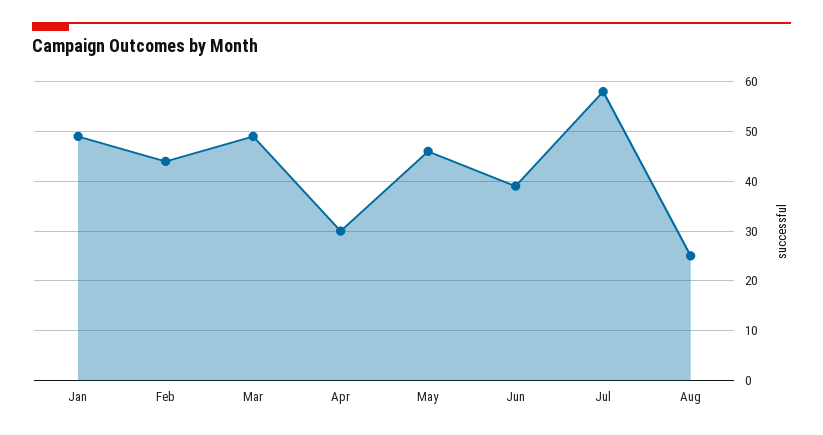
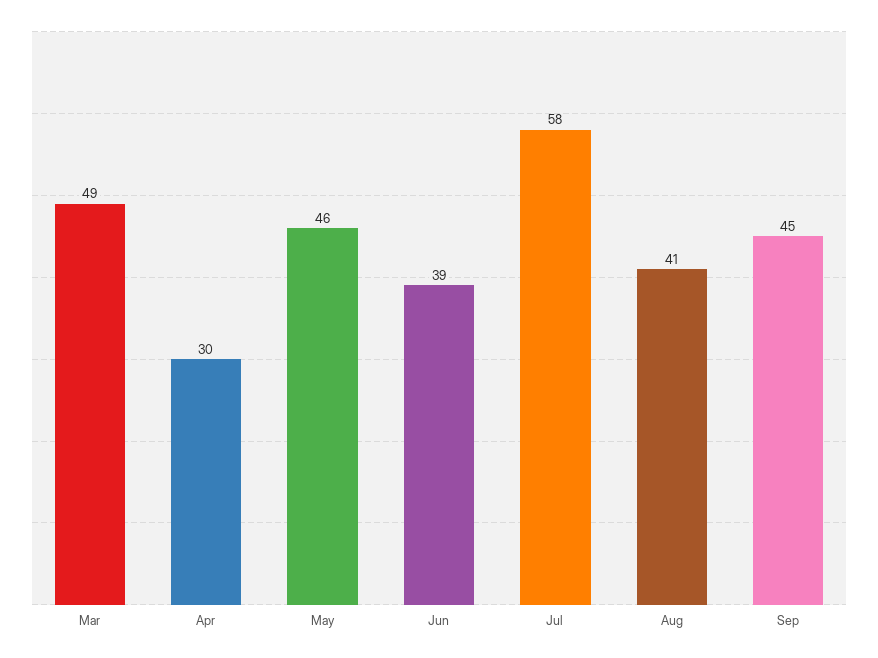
Jan: 50 -> none
Feb: 45 -> none
Aug: 25 -> 41
Sep: none -> 45

